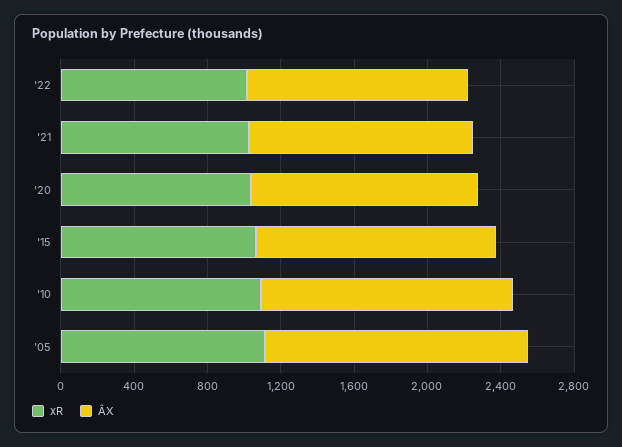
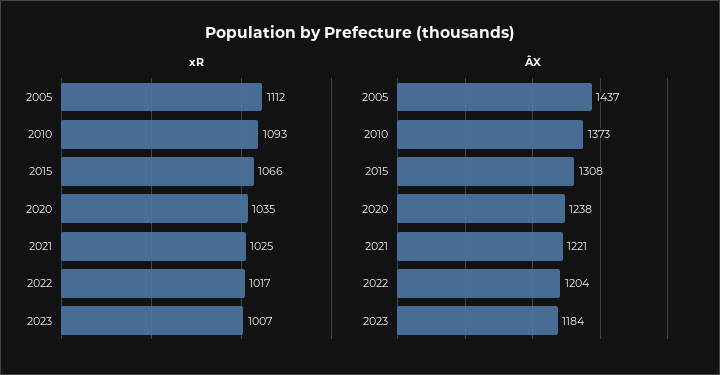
xR, 2023: none -> 1007
ÂX, 2023: none -> 1184

